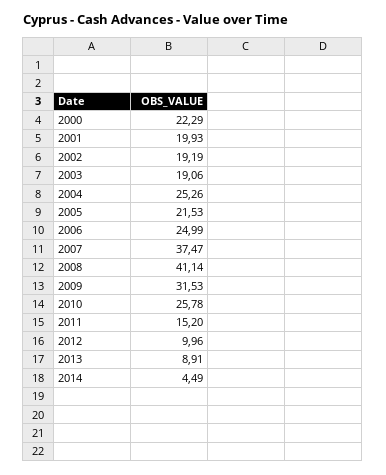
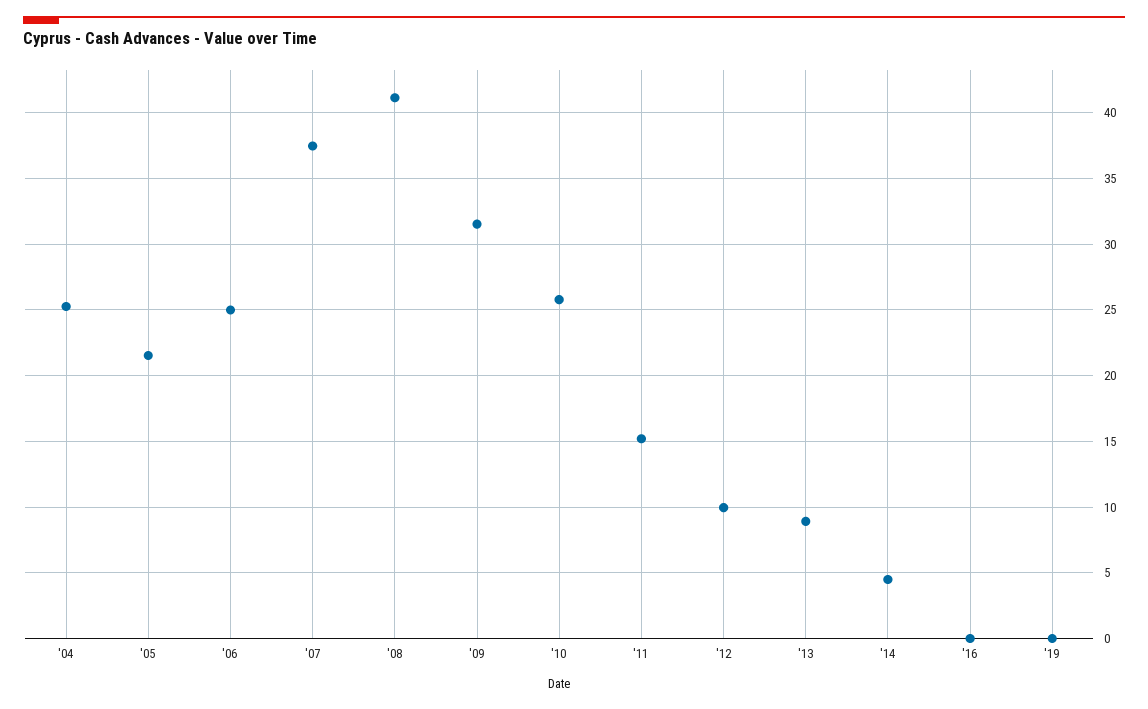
2000: 22.29 -> none
2001: 19.93 -> none
2002: 19.19 -> none
2003: 19.06 -> none
'16: none -> 0
'19: none -> 0

